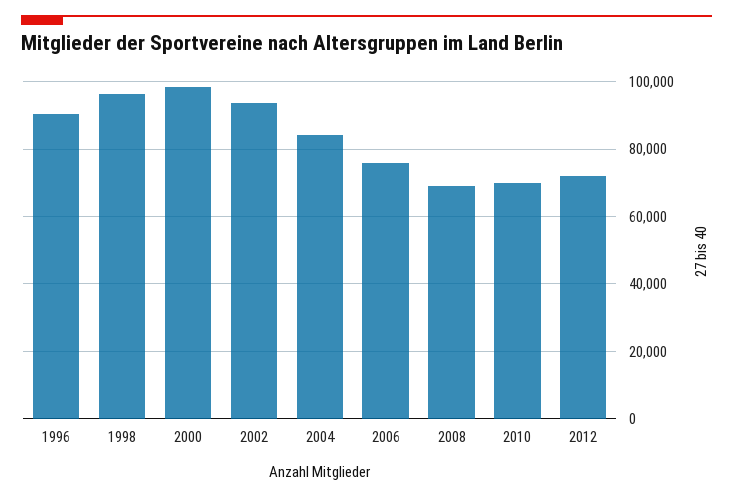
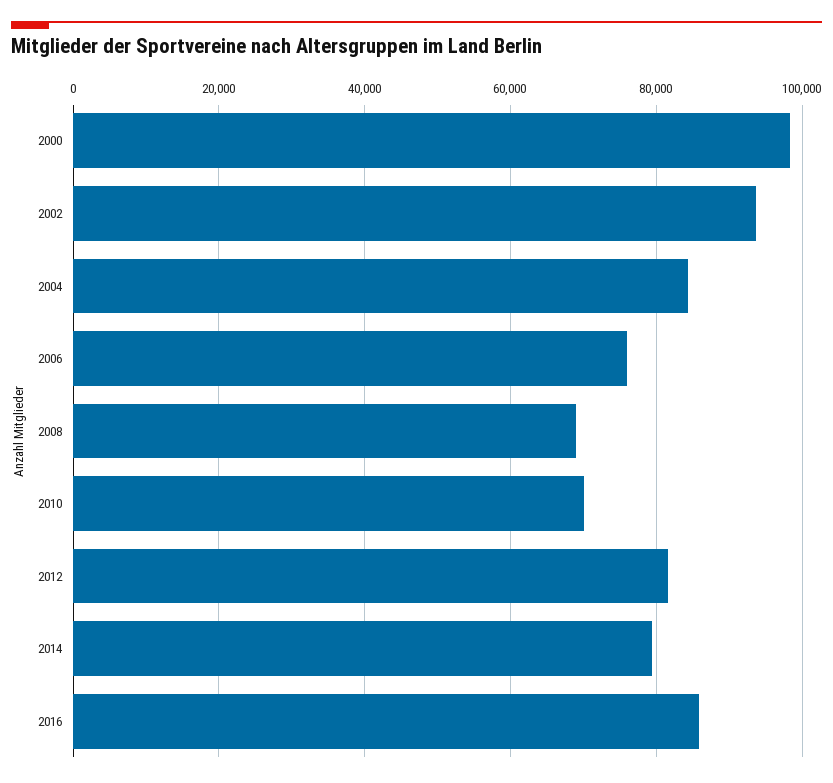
1996: 90000 -> none
1998: 96000 -> none
2012: 72000 -> 82000
2014: none -> 80000
2016: none -> 86000

